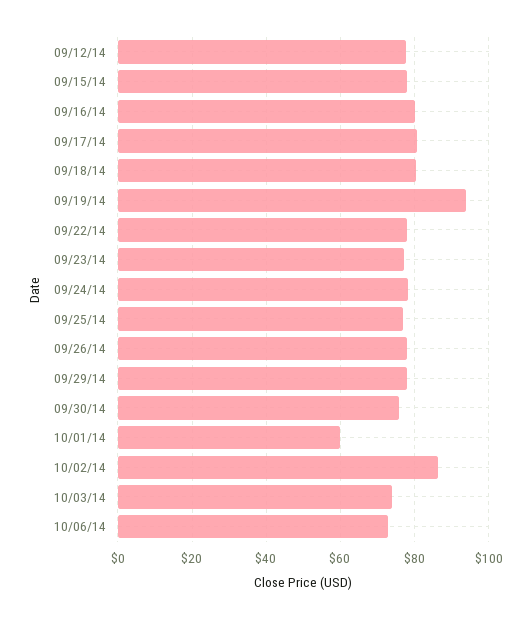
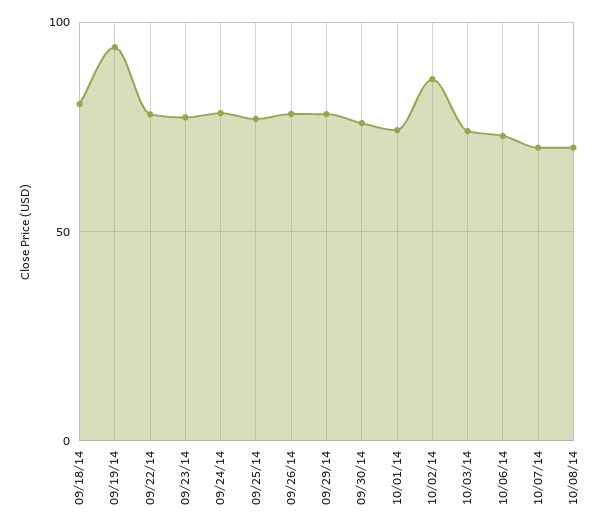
09/12/14: 78 -> none
09/15/14: 78 -> none
09/16/14: 80 -> none
09/17/14: 80 -> none
10/01/14: 60 -> 75
10/07/14: none -> 70
10/08/14: none -> 70

